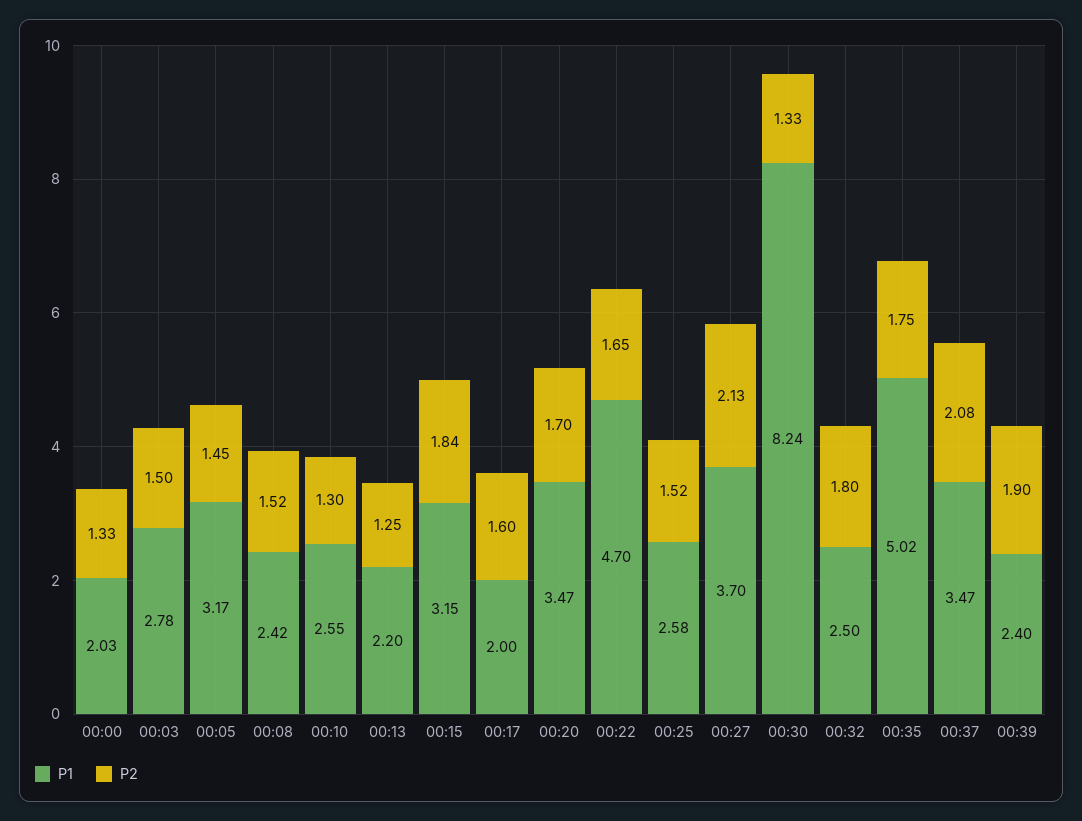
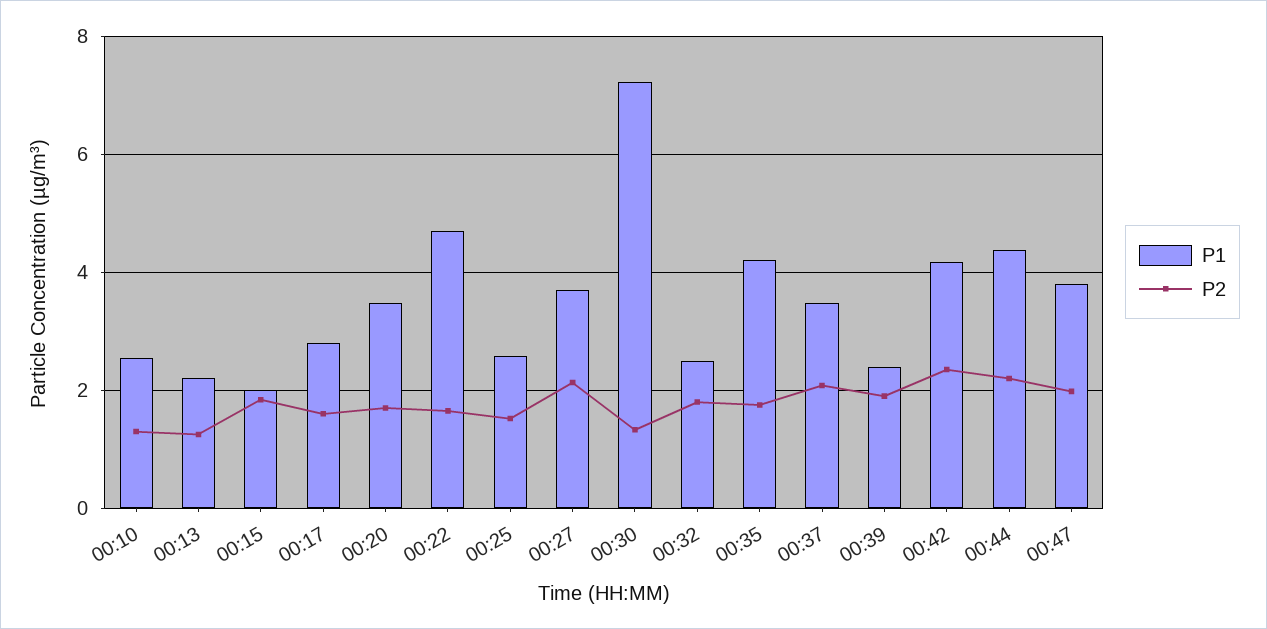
P1, 00:00: 2.03 -> none
P2, 00:00: 1.33 -> none
P1, 00:03: 2.78 -> none
P2, 00:03: 1.5 -> none
P1, 00:05: 3.17 -> none
P2, 00:05: 1.45 -> none
P1, 00:08: 2.42 -> none
P2, 00:08: 1.52 -> none
P1, 00:15: 3.15 -> 2
P1, 00:17: 2 -> 2.8
P1, 00:30: 8.24 -> 7.2
P1, 00:35: 5.02 -> 4.2
P1, 00:42: none -> 4.2
P2, 00:42: none -> 2.4
P1, 00:44: none -> 4.4
P2, 00:44: none -> 2.2
P1, 00:47: none -> 3.8
P2, 00:47: none -> 2

